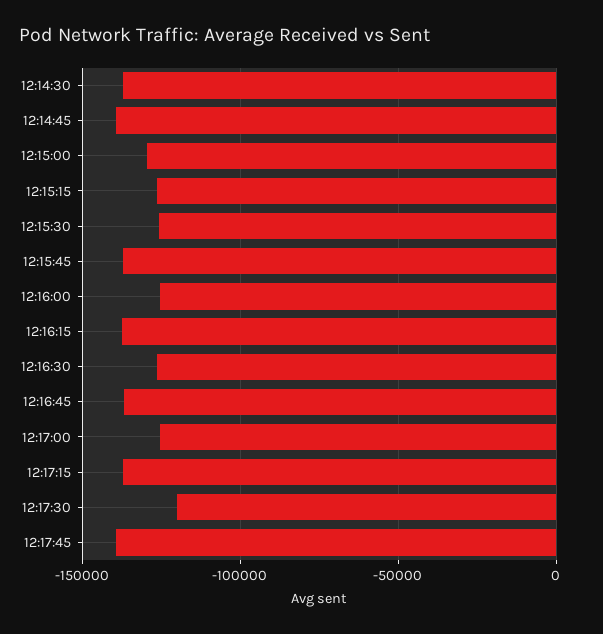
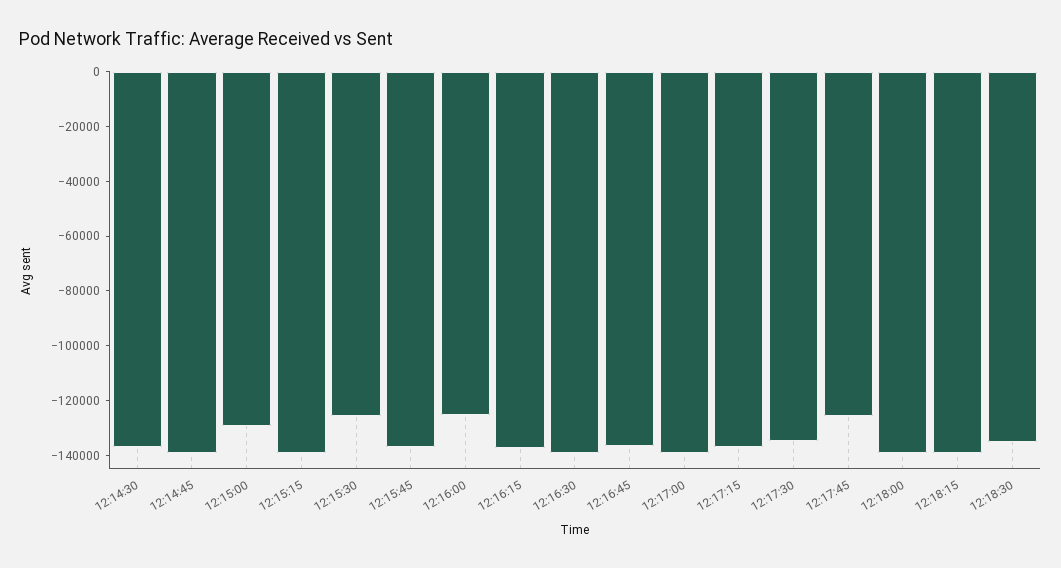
12:15:15: -125000 -> -140000
12:16:30: -125000 -> -140000
12:17:00: -125000 -> -140000
12:17:30: -120000 -> -135000
12:17:45: -140000 -> -125000
12:18:00: none -> -140000
12:18:15: none -> -140000
12:18:30: none -> -135000

